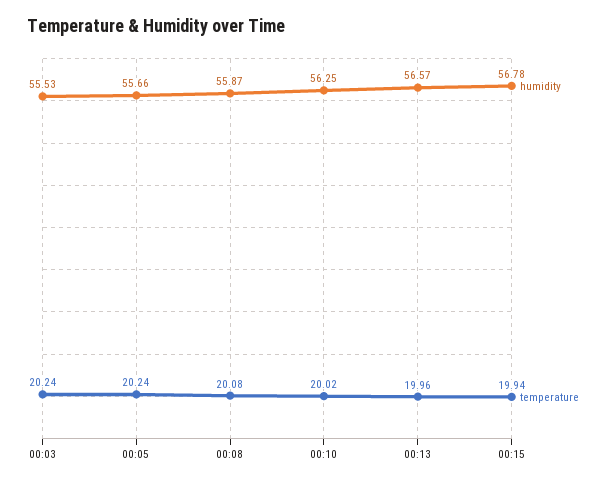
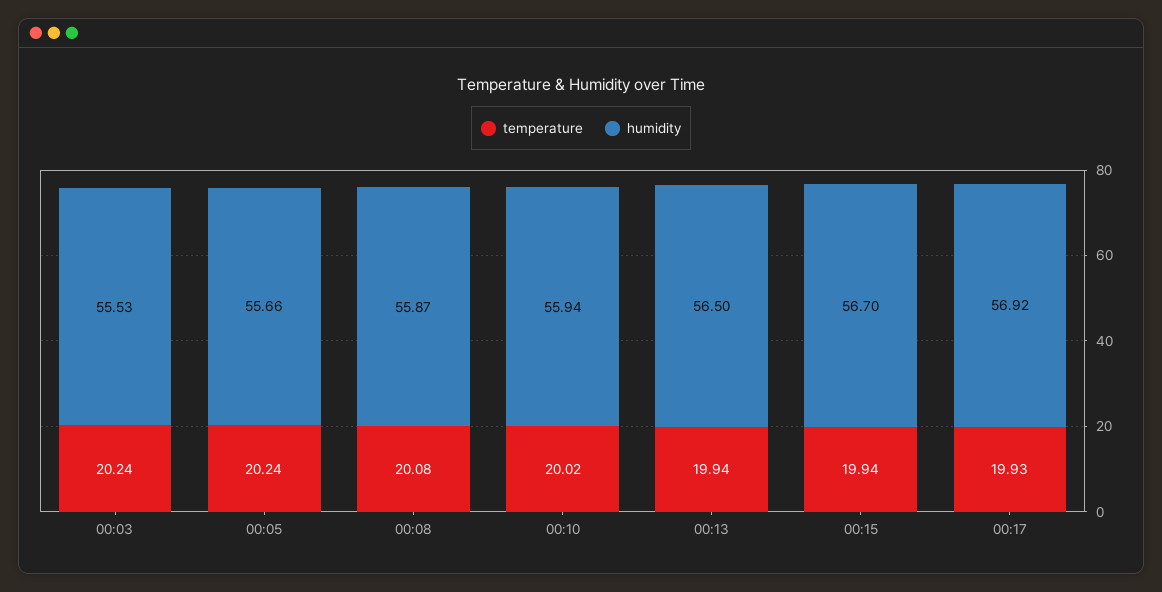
humidity, 00:10: 56.25 -> 55.94
humidity, 00:13: 56.57 -> 56.5
temperature, 00:13: 19.96 -> 19.94
humidity, 00:15: 56.78 -> 56.7
temperature, 00:17: none -> 19.93
humidity, 00:17: none -> 56.92

